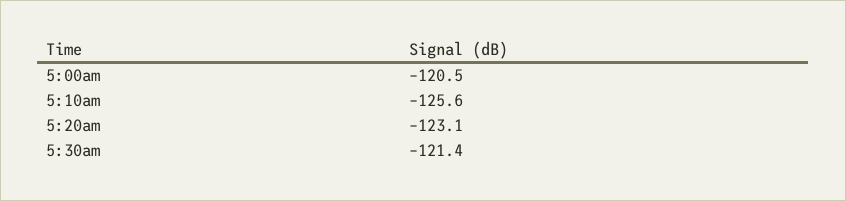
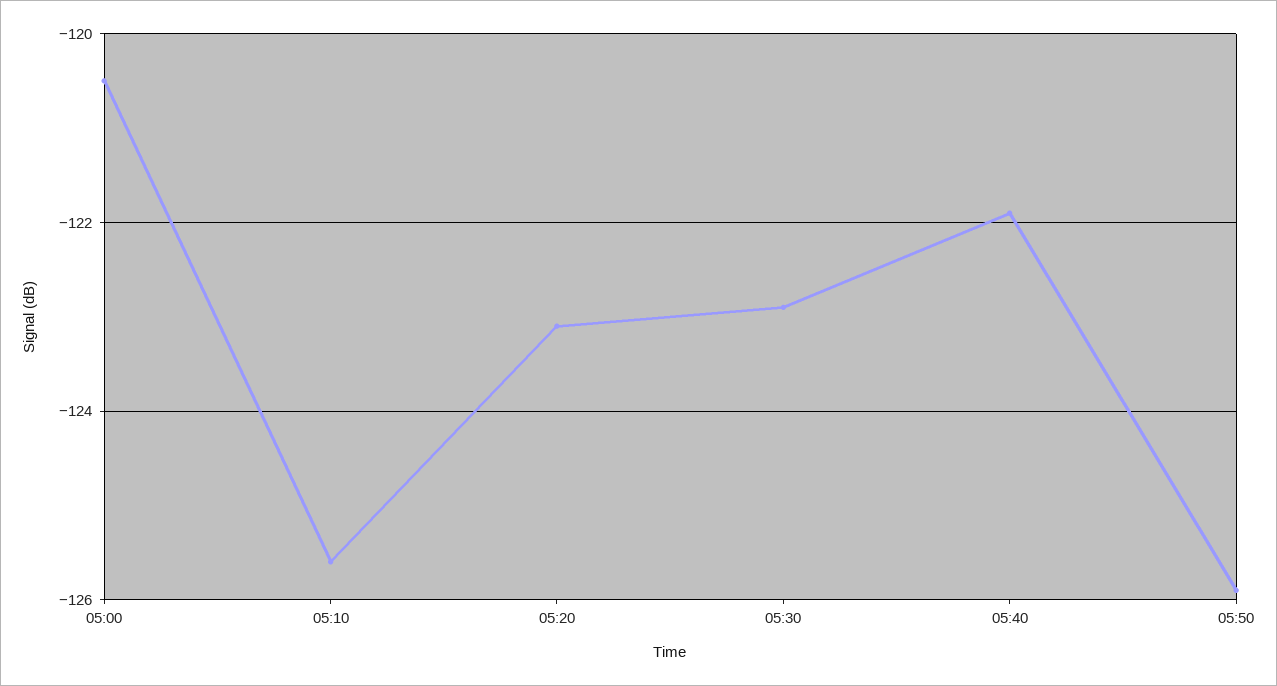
5:30am: -121.4 -> -123
05:40: none -> -122
05:50: none -> -126

